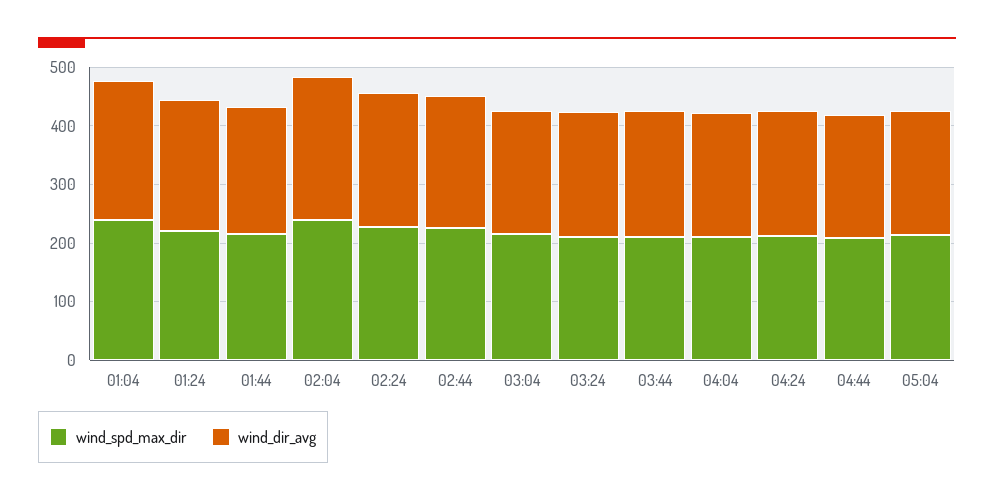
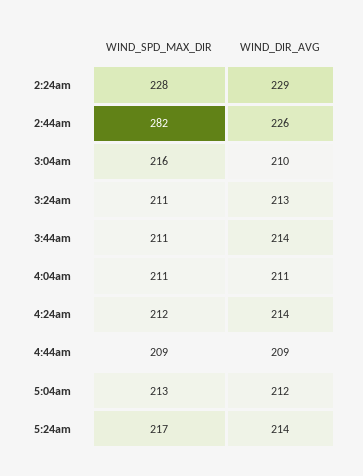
wind_spd_max_dir, 01:04: 240 -> none
wind_dir_avg, 01:04: 240 -> none
wind_spd_max_dir, 01:24: 220 -> none
wind_dir_avg, 01:24: 220 -> none
wind_spd_max_dir, 01:44: 220 -> none
wind_dir_avg, 01:44: 220 -> none
wind_spd_max_dir, 02:04: 240 -> none
wind_dir_avg, 02:04: 240 -> none
wind_spd_max_dir, 02:44: 220 -> 282
wind_spd_max_dir, 5:24am: none -> 217
wind_dir_avg, 5:24am: none -> 214

